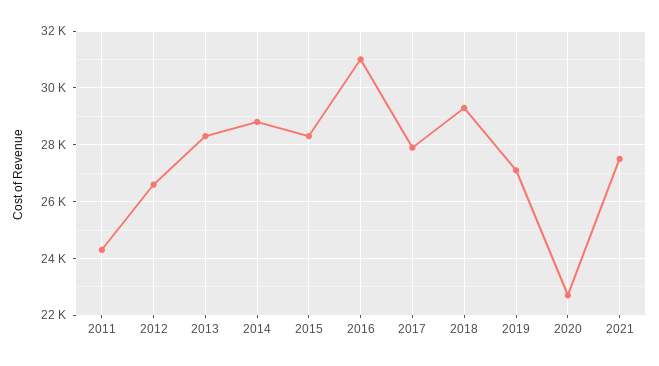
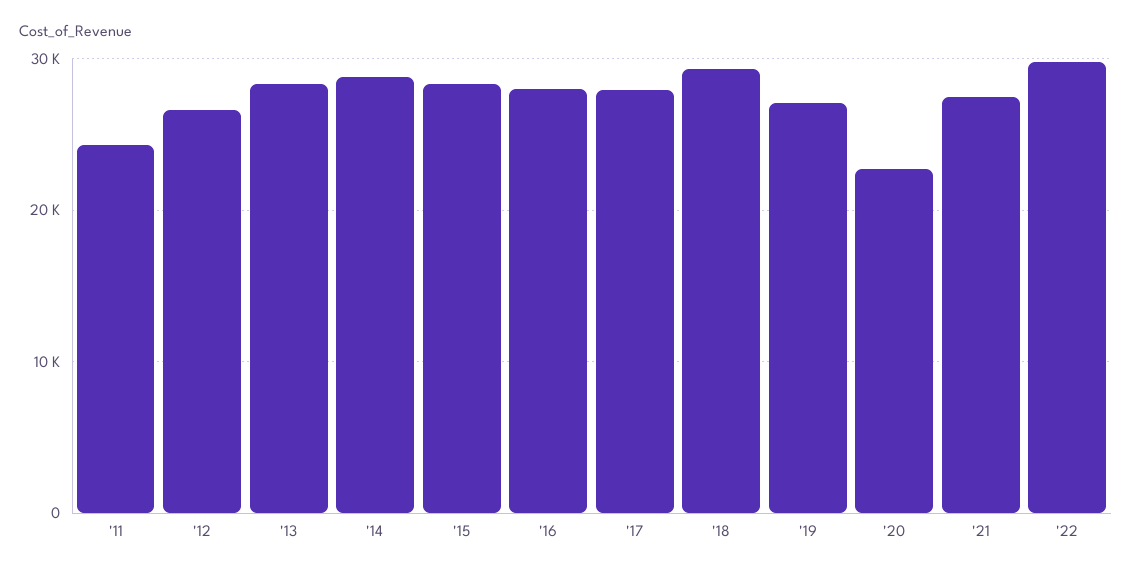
2016: 31000 -> 28000
'22: none -> 30000

